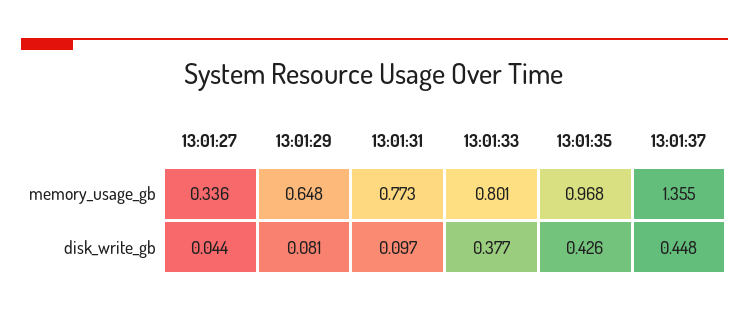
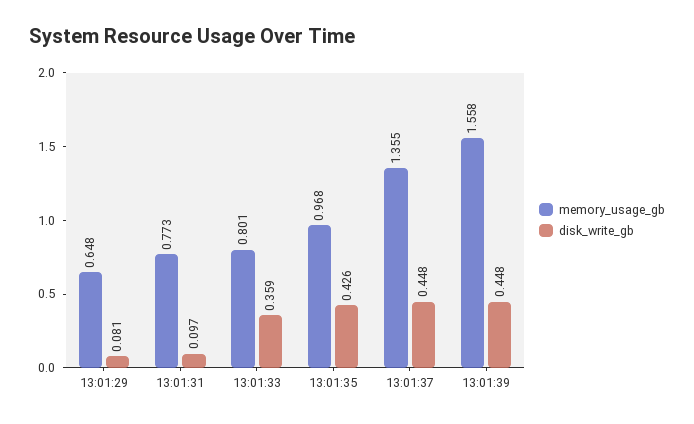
memory_usage_gb, 13:01:27: 0.336 -> none
disk_write_gb, 13:01:27: 0.044 -> none
disk_write_gb, 13:01:33: 0.377 -> 0.359
memory_usage_gb, 13:01:39: none -> 1.558
disk_write_gb, 13:01:39: none -> 0.448

